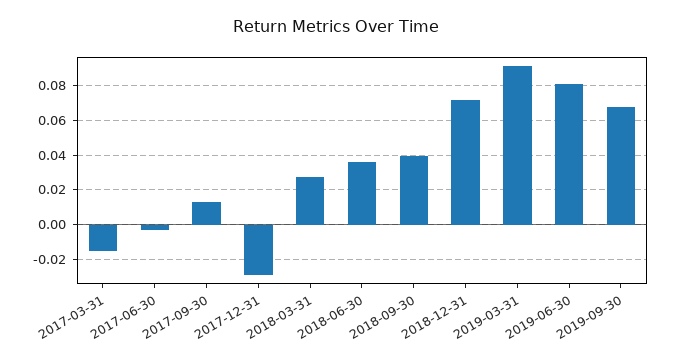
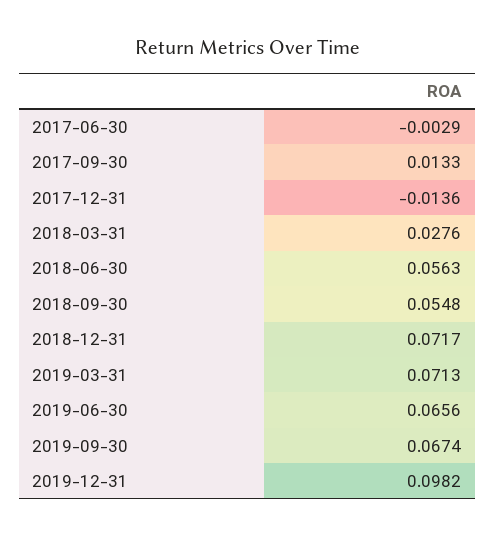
2017-03-31: -0.015 -> none
2017-12-31: -0.03 -> -0.0136
2018-06-30: 0.035 -> 0.0563
2018-09-30: 0.04 -> 0.0548
2019-03-31: 0.09 -> 0.0713
2019-06-30: 0.08 -> 0.0656
2019-12-31: none -> 0.0982

